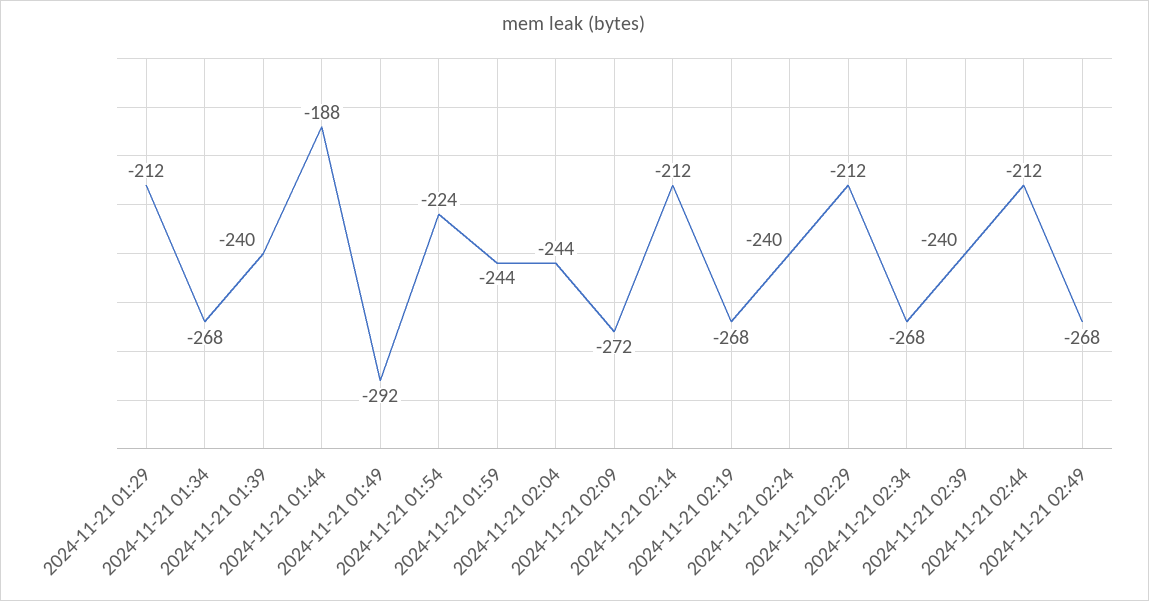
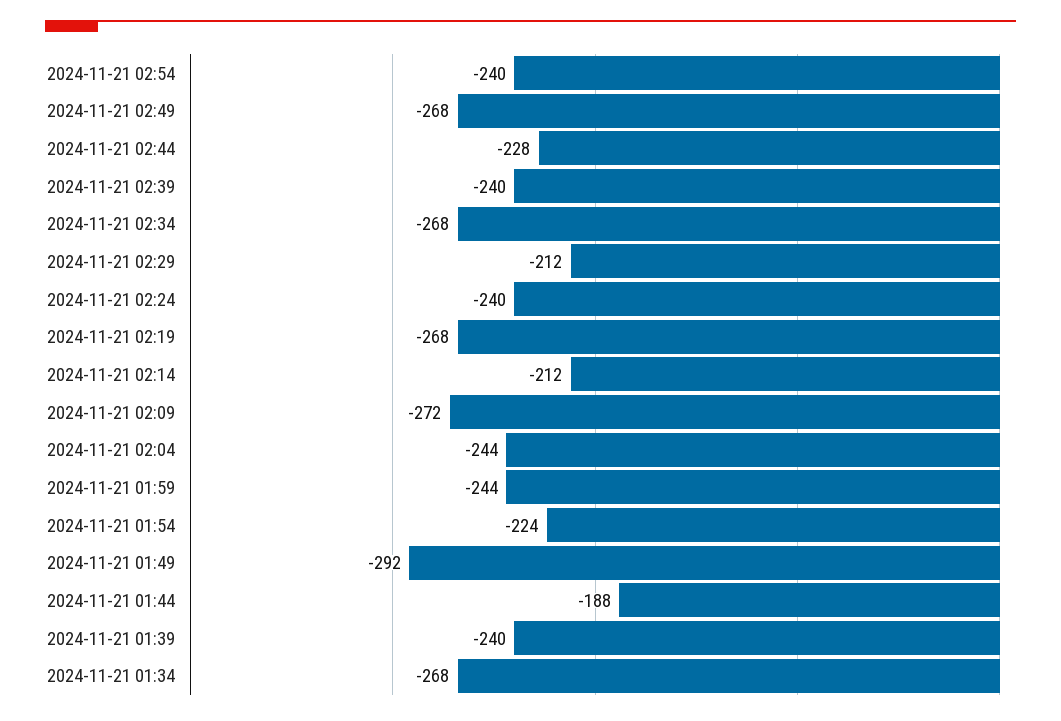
2024-11-21 01:29: -212 -> none
2024-11-21 02:44: -212 -> -228
2024-11-21 02:54: none -> -240

